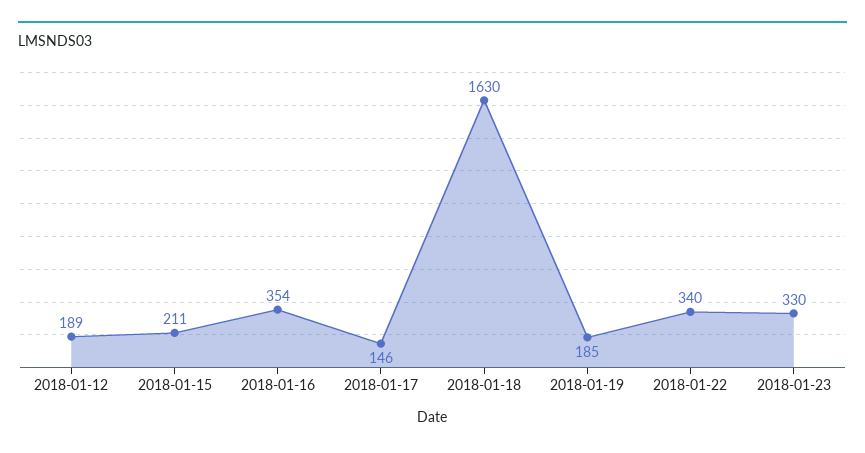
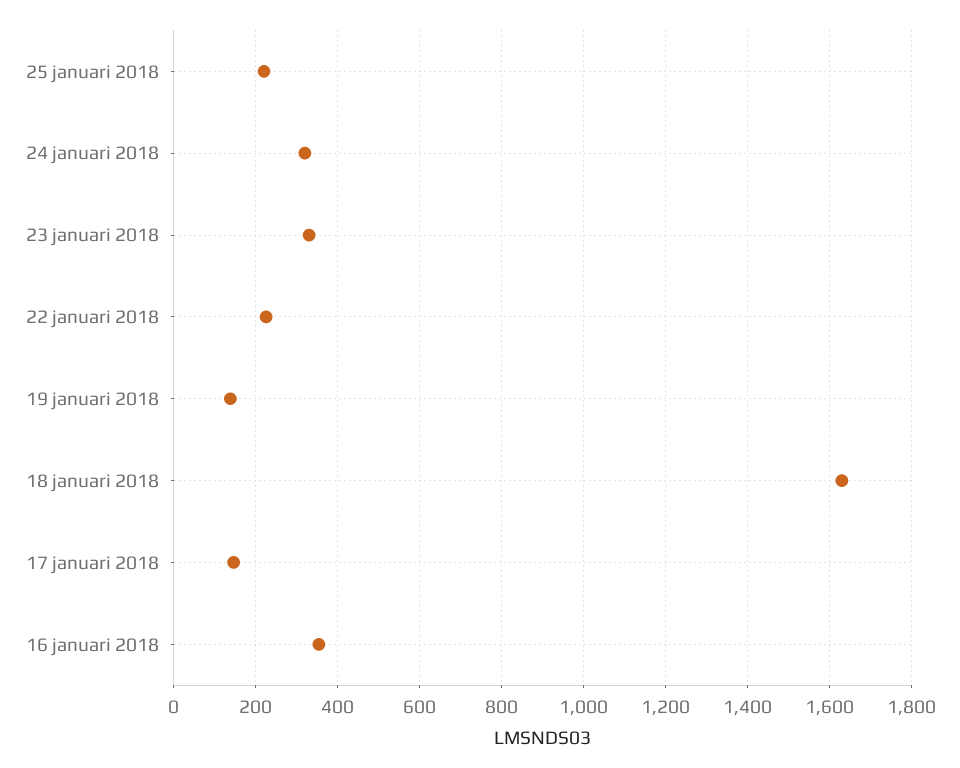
2018-01-12: 189 -> none
2018-01-15: 211 -> none
2018-01-19: 185 -> 140
2018-01-22: 340 -> 220
25 januari 2018: none -> 220
24 januari 2018: none -> 320

